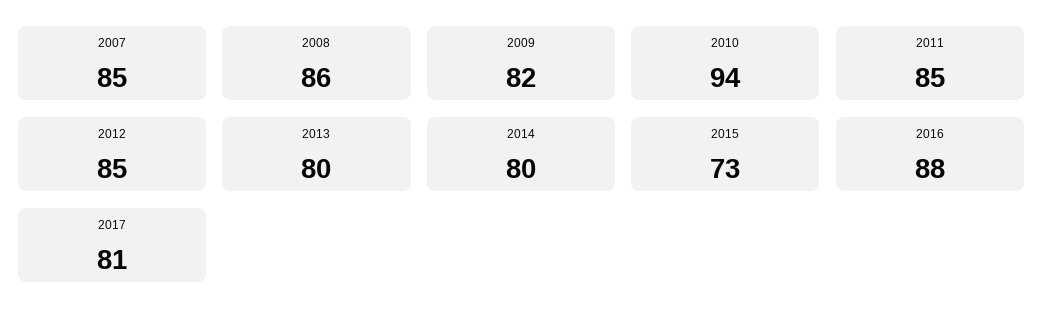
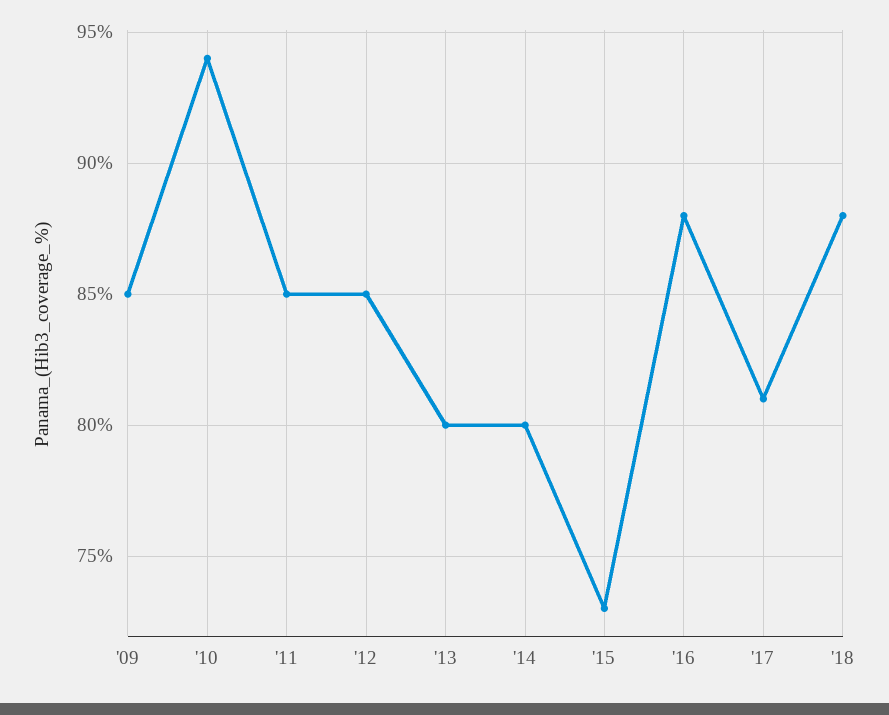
2007: 85 -> none
2008: 86 -> none
2009: 82 -> 85
'18: none -> 88

